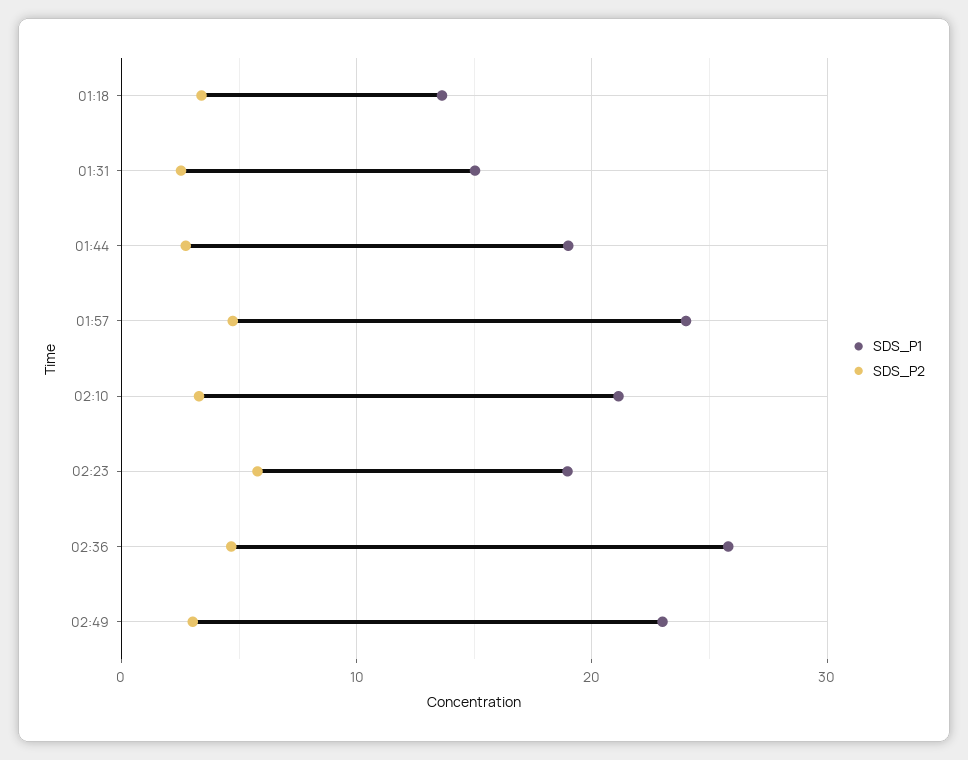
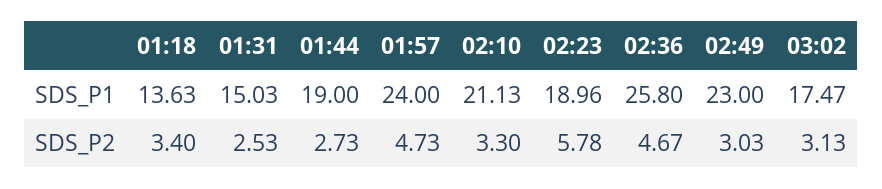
SDS_P1, 03:02: none -> 17.47
SDS_P2, 03:02: none -> 3.13

